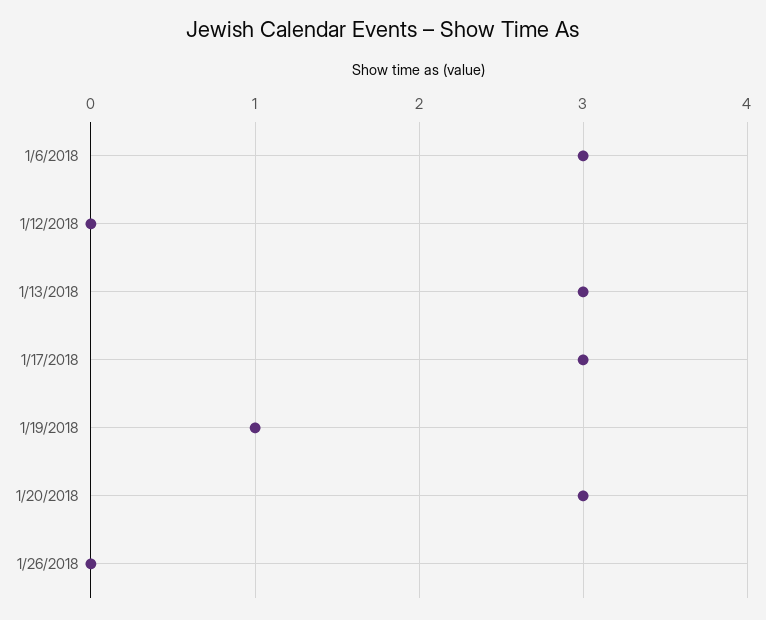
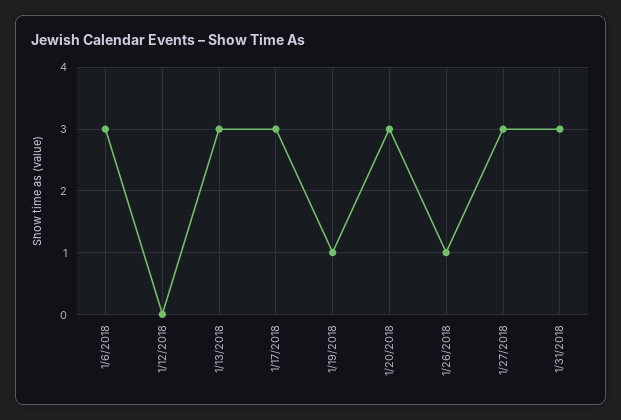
1/26/2018: 0 -> 1
1/27/2018: none -> 3
1/31/2018: none -> 3

